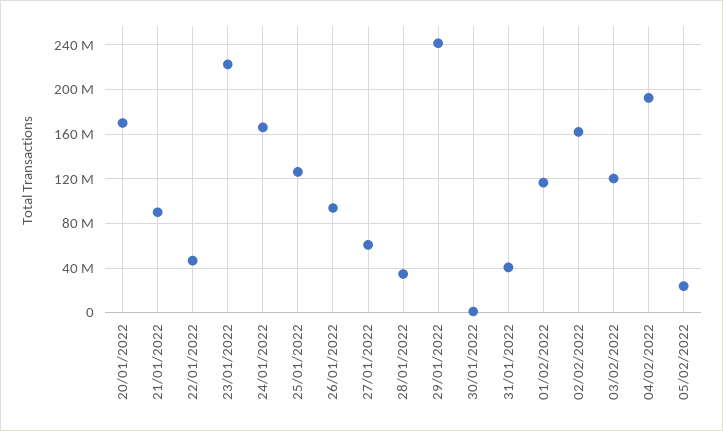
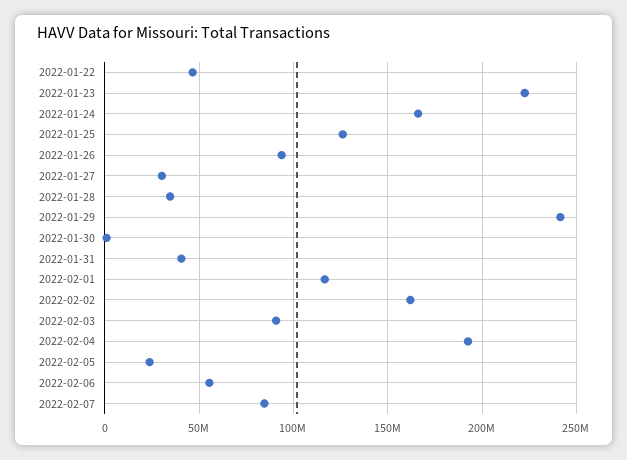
20/01/2022: 170000000 -> none
21/01/2022: 90000000 -> none
27/01/2022: 60000000 -> 30000000
03/02/2022: 120000000 -> 90000000
2022-02-06: none -> 55000000
2022-02-07: none -> 85000000

